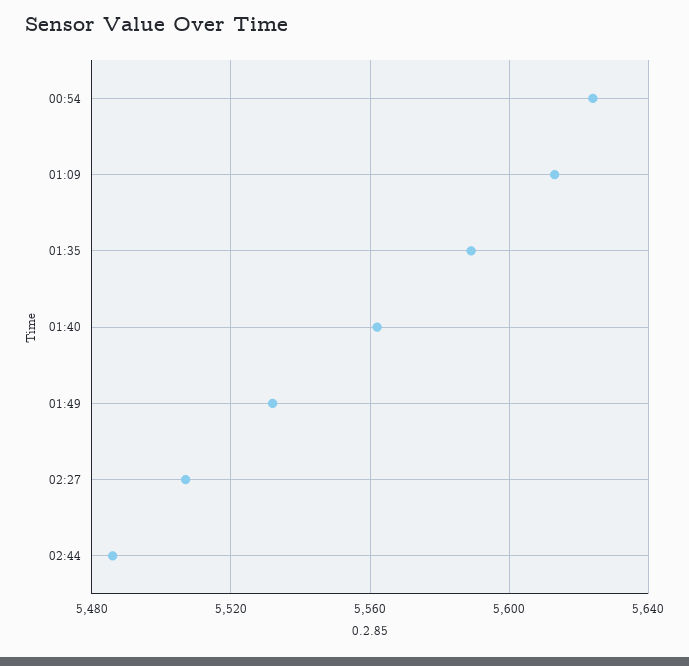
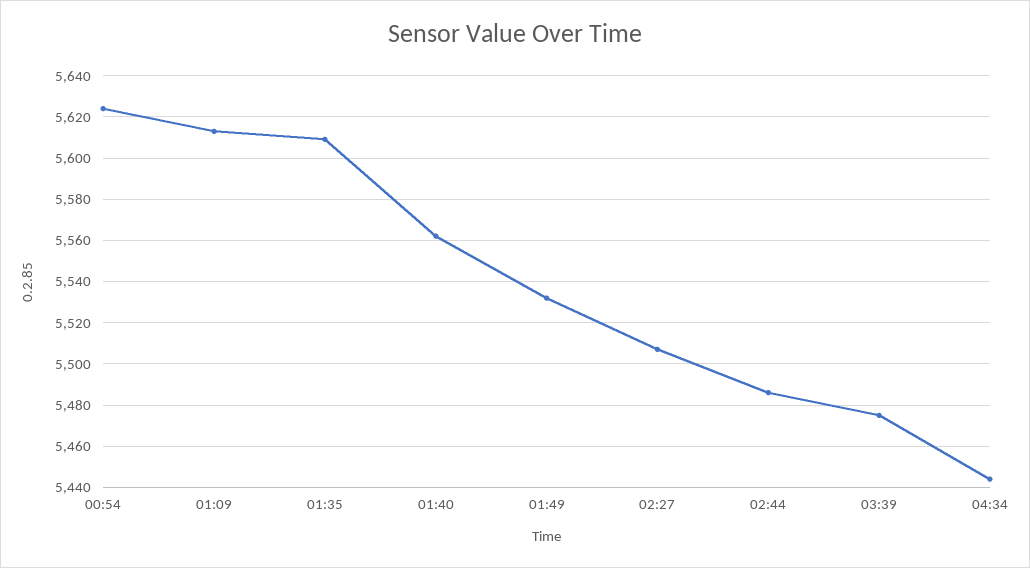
01:35: 5590 -> 5610
03:39: none -> 5475
04:34: none -> 5445

